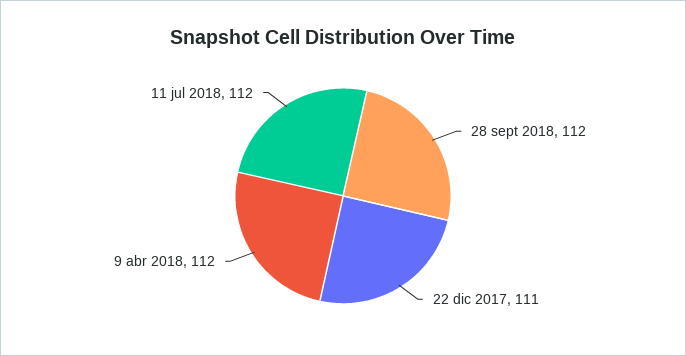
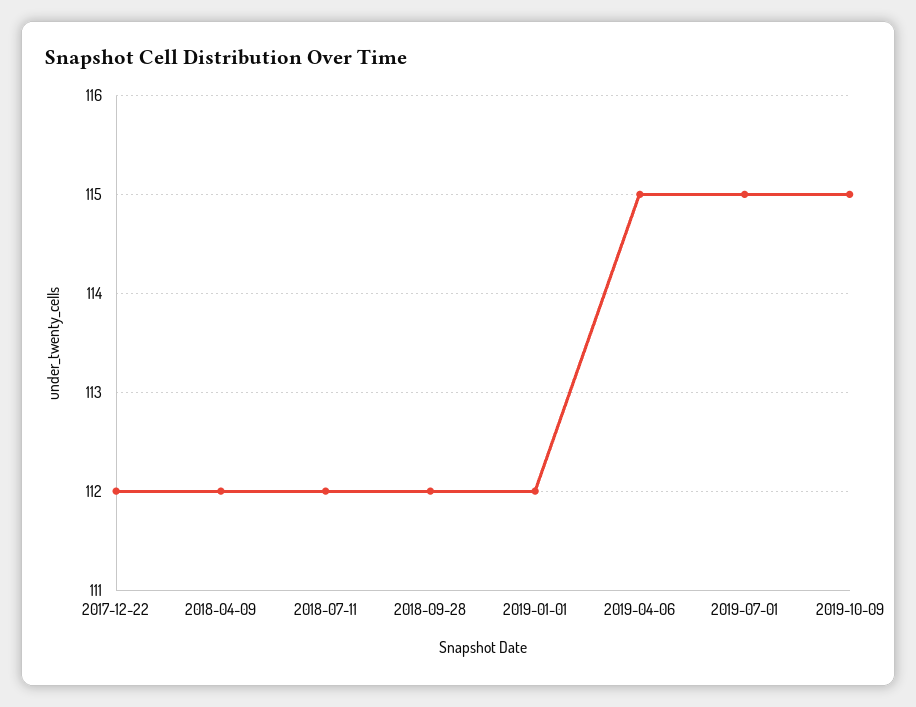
22 dic 2017: 111 -> 112
2019-01-01: none -> 112
2019-04-06: none -> 115
2019-07-01: none -> 115
2019-10-09: none -> 115

